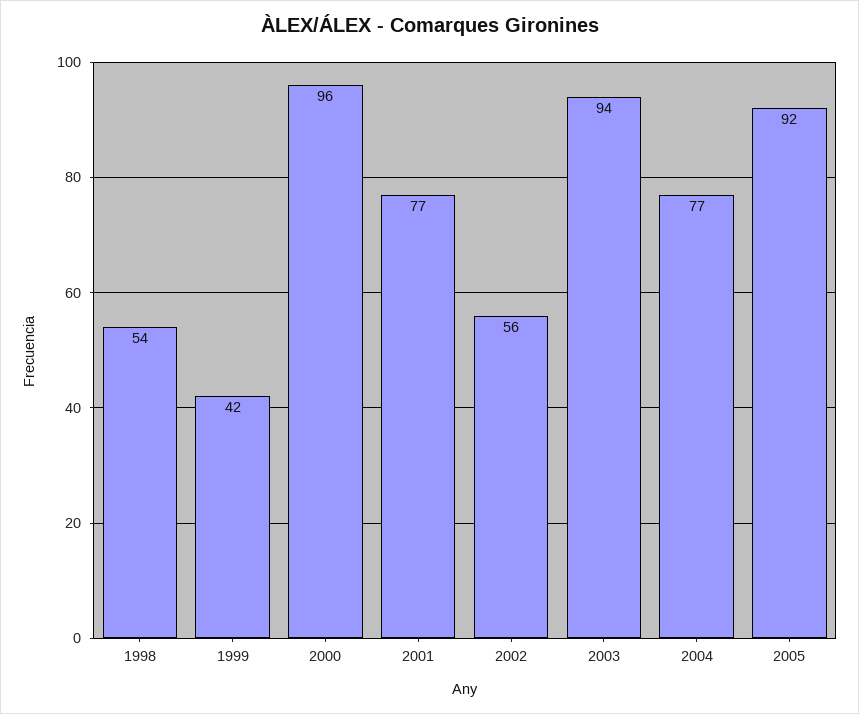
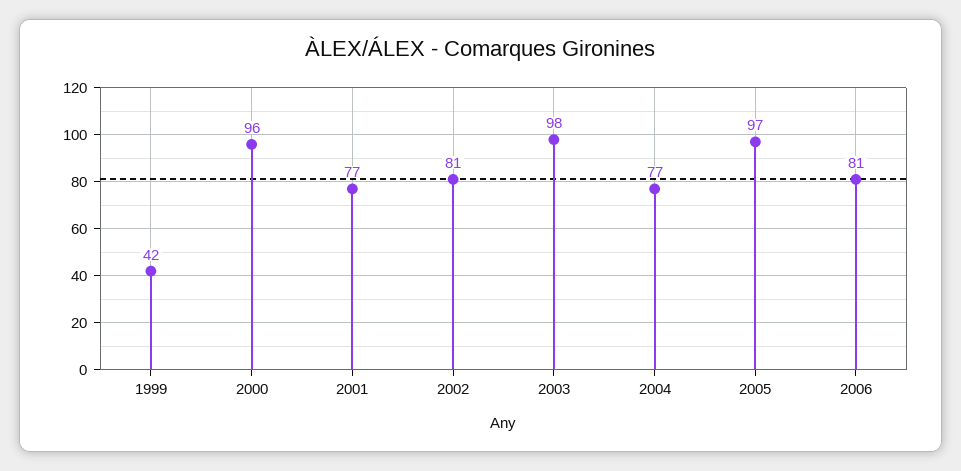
1998: 54 -> none
2002: 56 -> 81
2003: 94 -> 98
2005: 92 -> 97
2006: none -> 81

